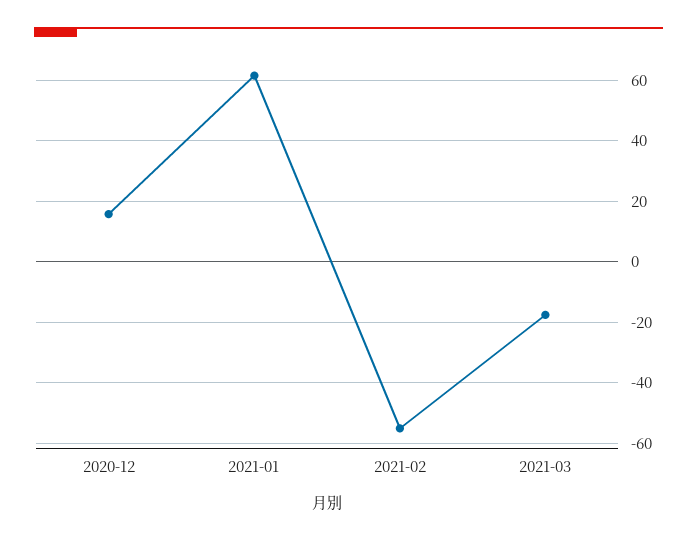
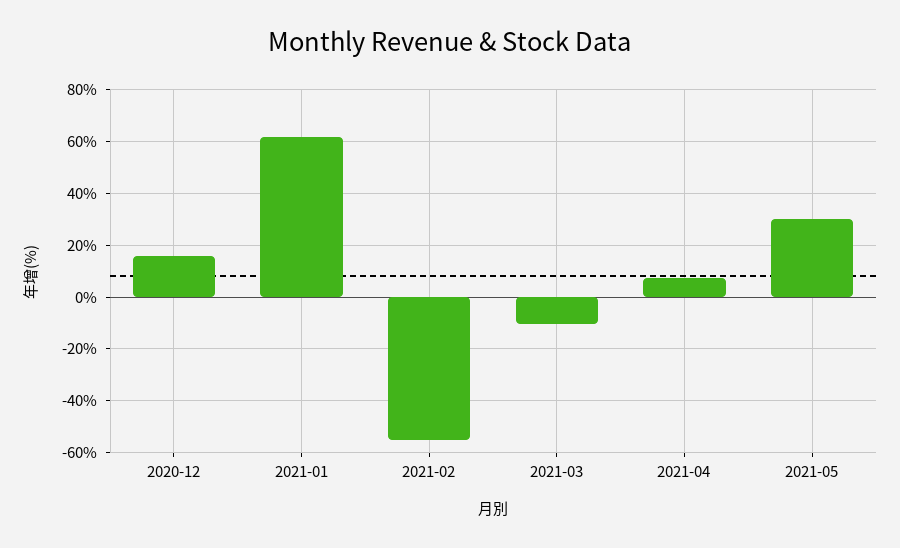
2021-03: -18 -> -10
2021-04: none -> 7.5
2021-05: none -> 30

